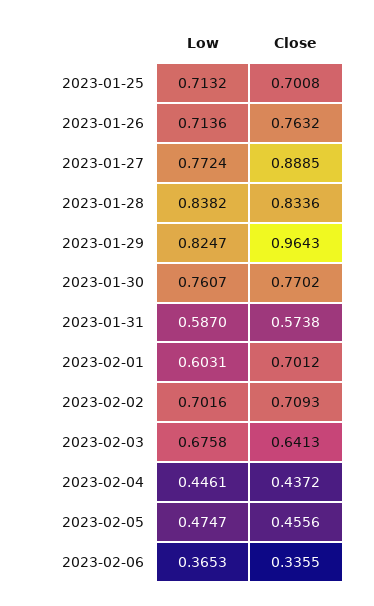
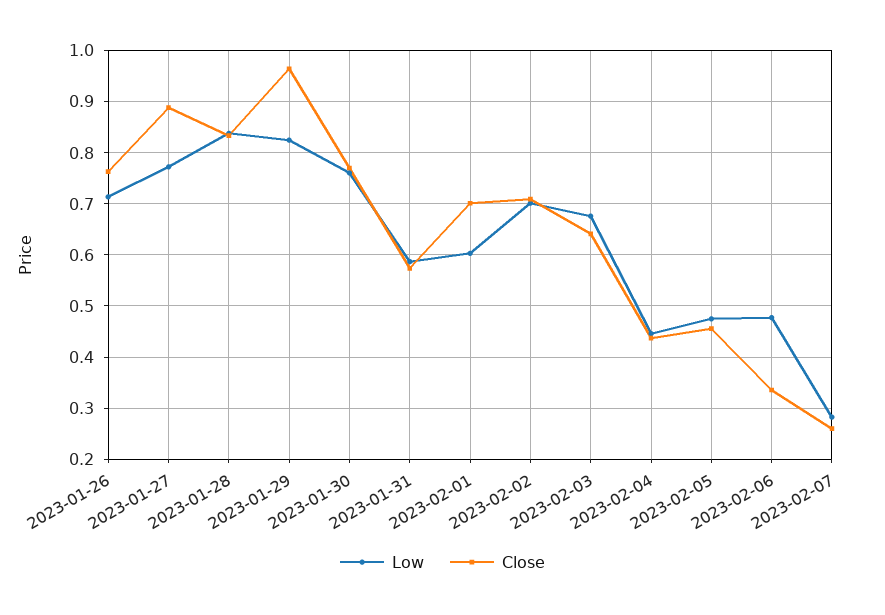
Low, 2023-01-25: 0.7132 -> none
Close, 2023-01-25: 0.7008 -> none
Low, 2023-02-06: 0.3653 -> 0.48
Low, 2023-02-07: none -> 0.28
Close, 2023-02-07: none -> 0.26

